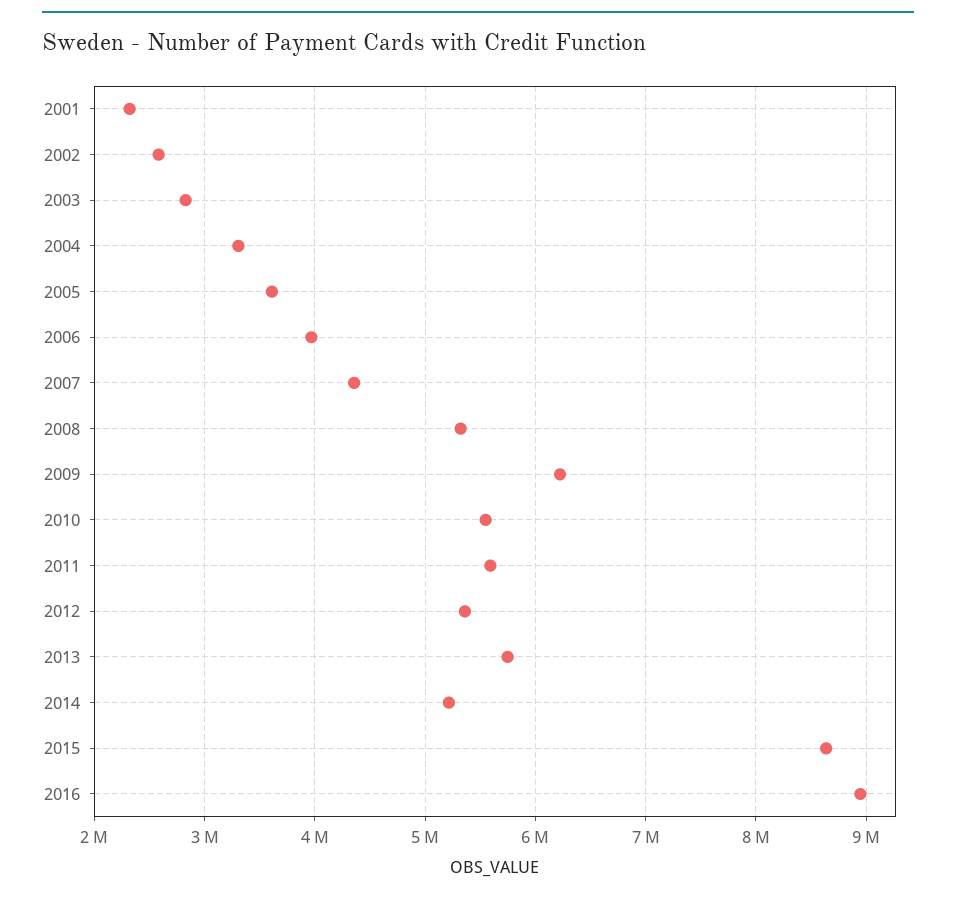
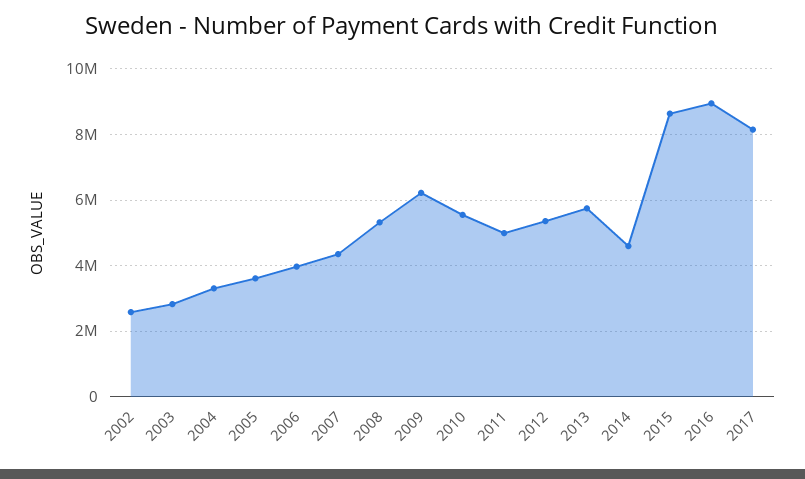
2001: 2300000 -> none
2011: 5600000 -> 5000000
2014: 5200000 -> 4600000
2017: none -> 8200000

